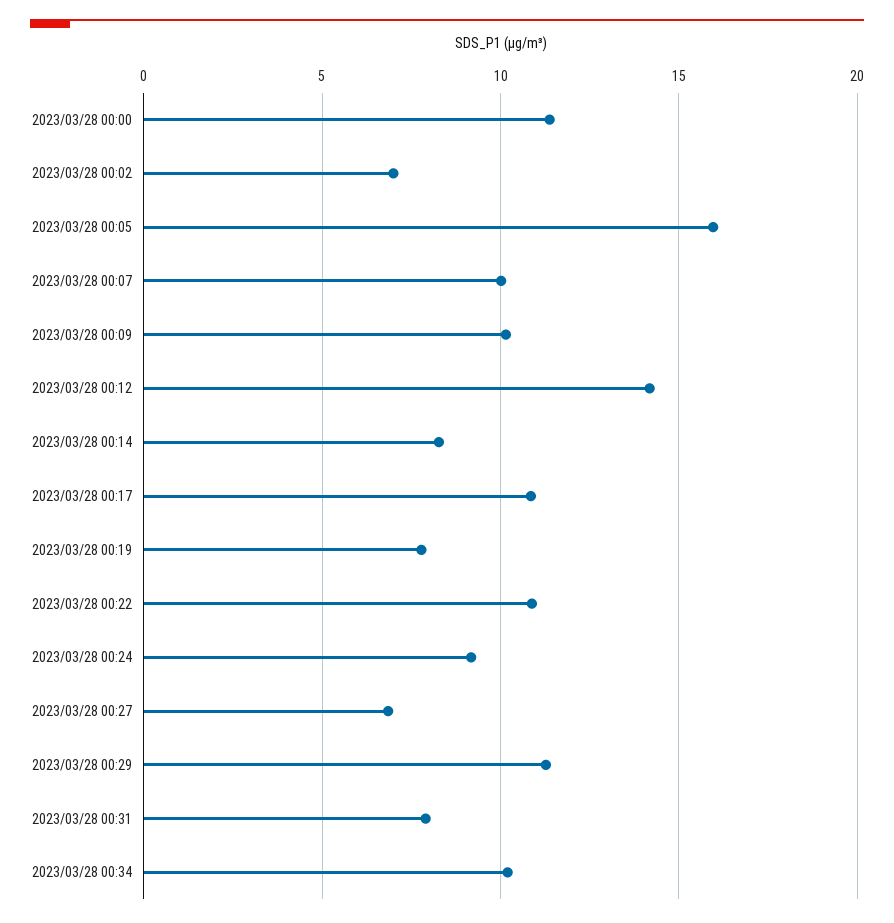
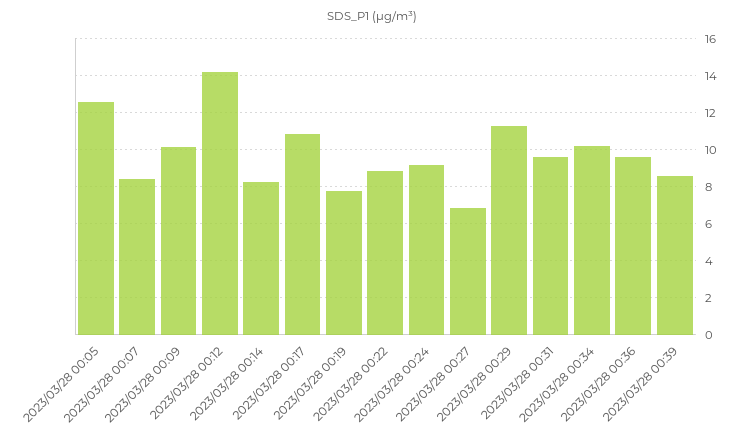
2023/03/28 00:00: 11.5 -> none
2023/03/28 00:02: 7 -> none
2023/03/28 00:05: 16 -> 12.5
2023/03/28 00:07: 10 -> 8.5
2023/03/28 00:22: 11 -> 9
2023/03/28 00:31: 8 -> 9.5
2023/03/28 00:36: none -> 9.5
2023/03/28 00:39: none -> 8.5

